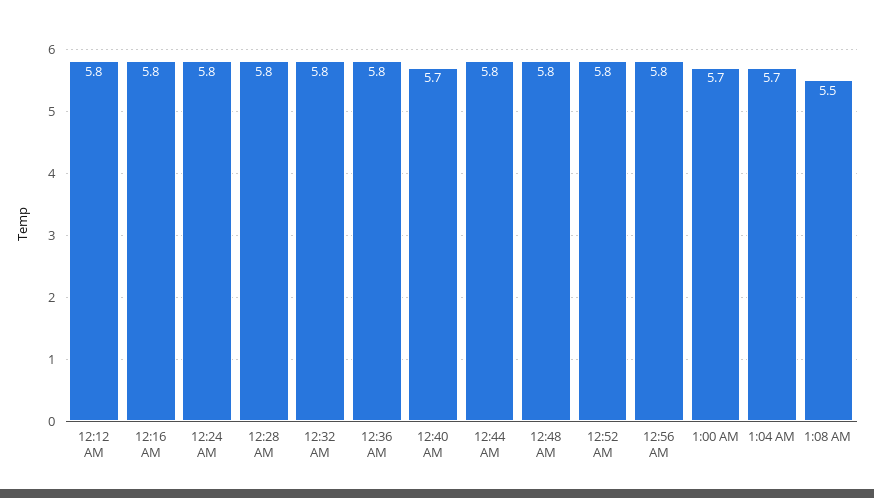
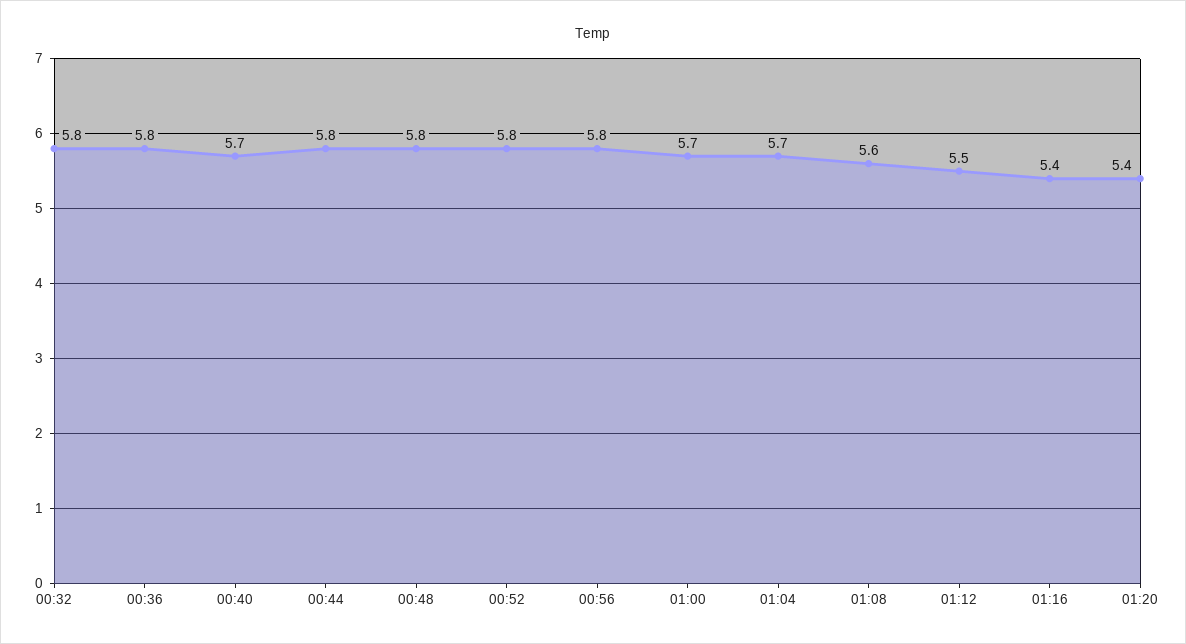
12:12 AM: 5.8 -> none
12:16 AM: 5.8 -> none
12:24 AM: 5.8 -> none
12:28 AM: 5.8 -> none
1:08 AM: 5.5 -> 5.6
01:12: none -> 5.5
01:16: none -> 5.4
01:20: none -> 5.4

